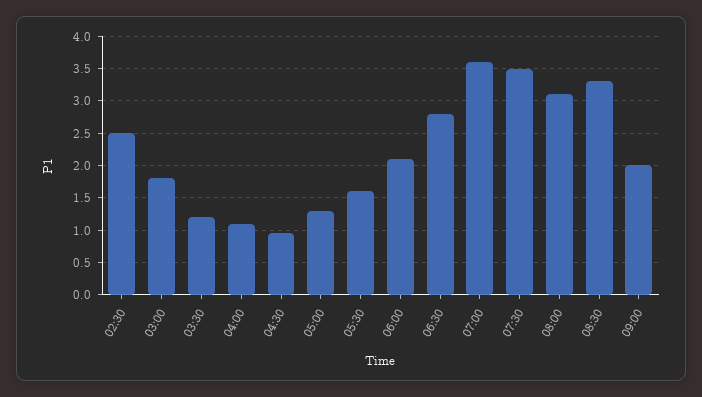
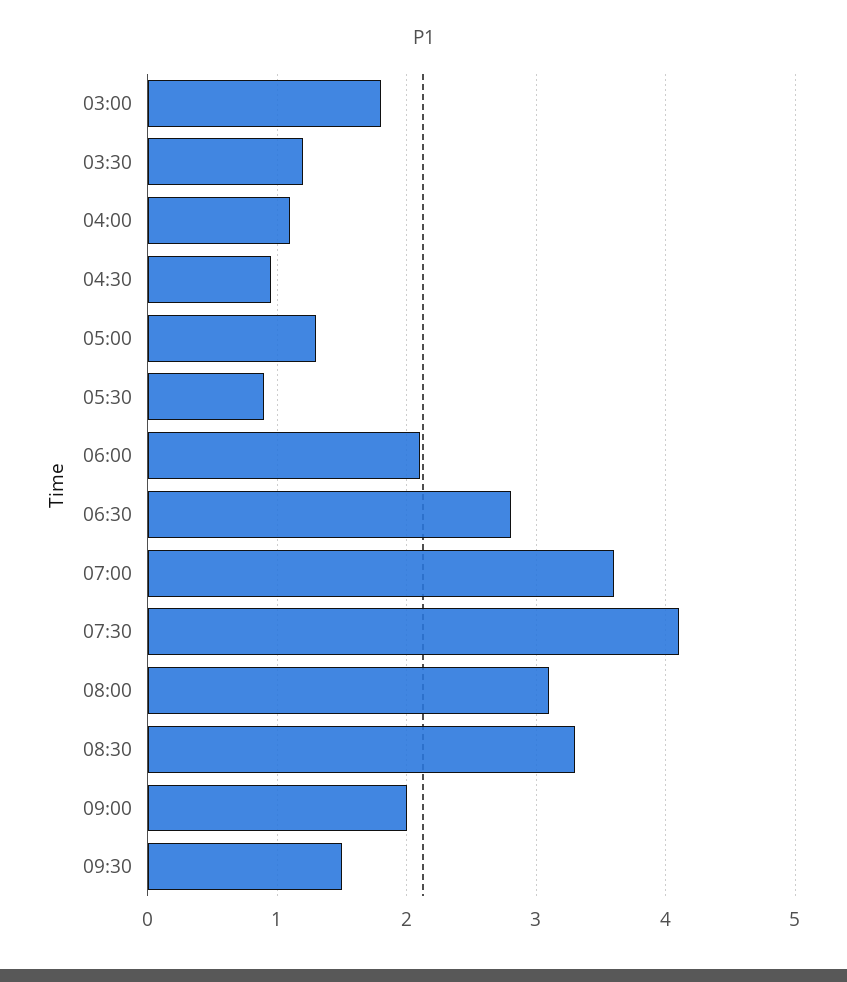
02:30: 2.5 -> none
05:30: 1.6 -> 0.9
07:30: 3.5 -> 4.1
09:30: none -> 1.5

